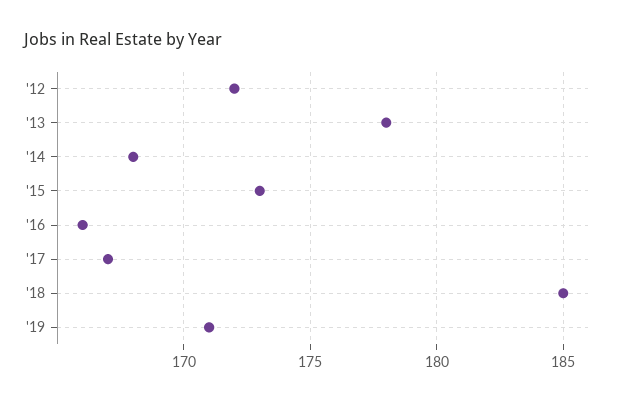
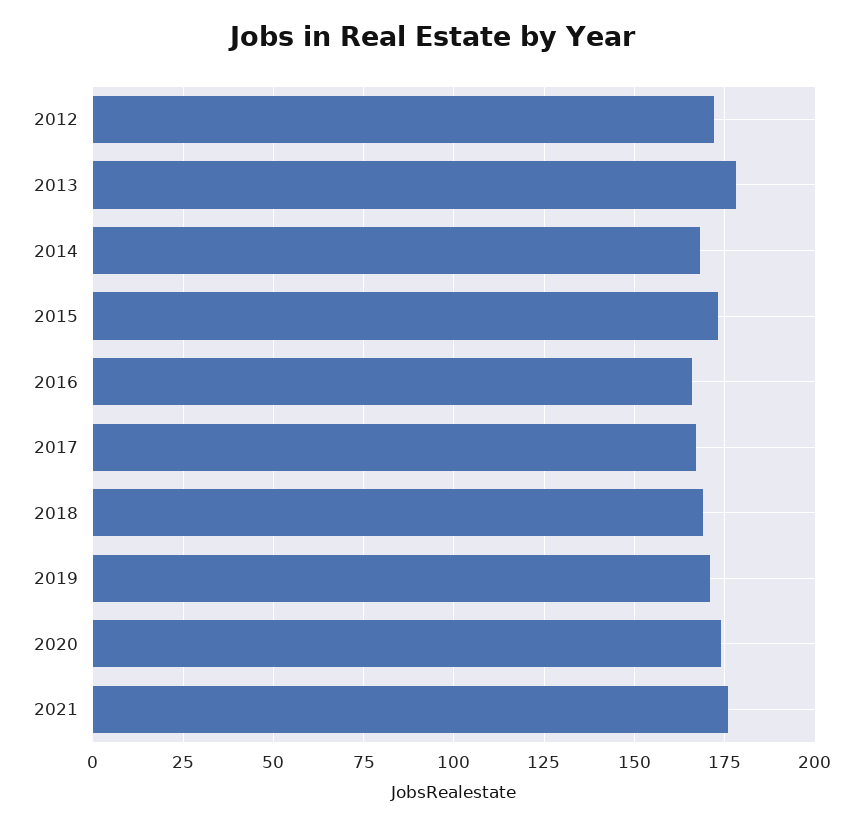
'18: 185 -> 170
2020: none -> 175
2021: none -> 175

